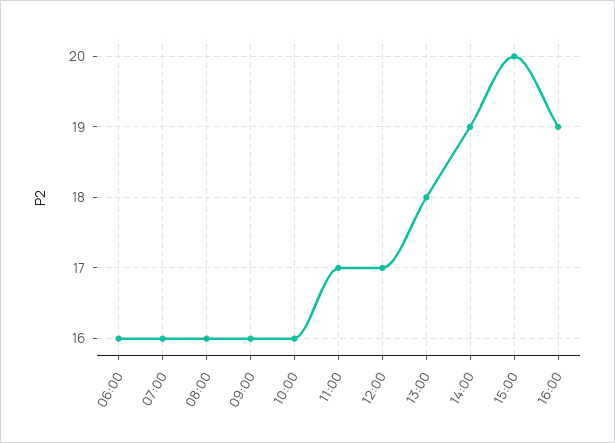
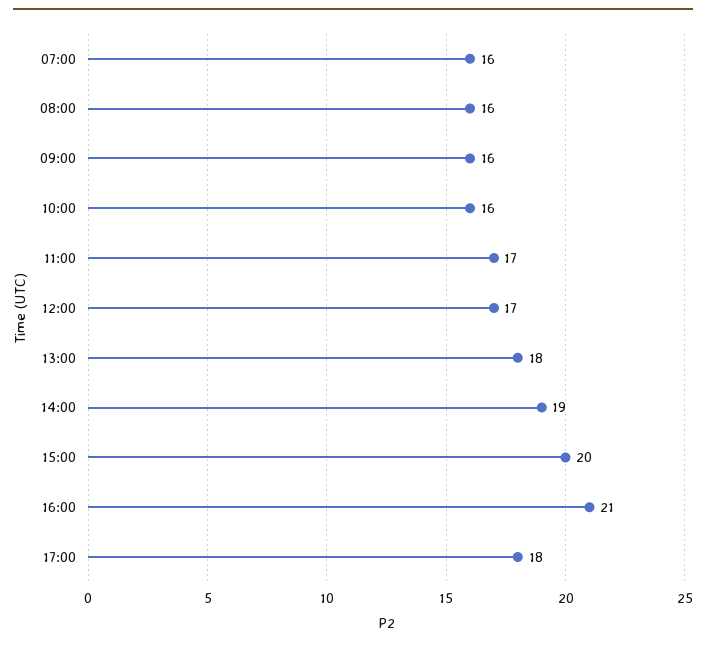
06:00: 16 -> none
16:00: 19 -> 21
17:00: none -> 18

